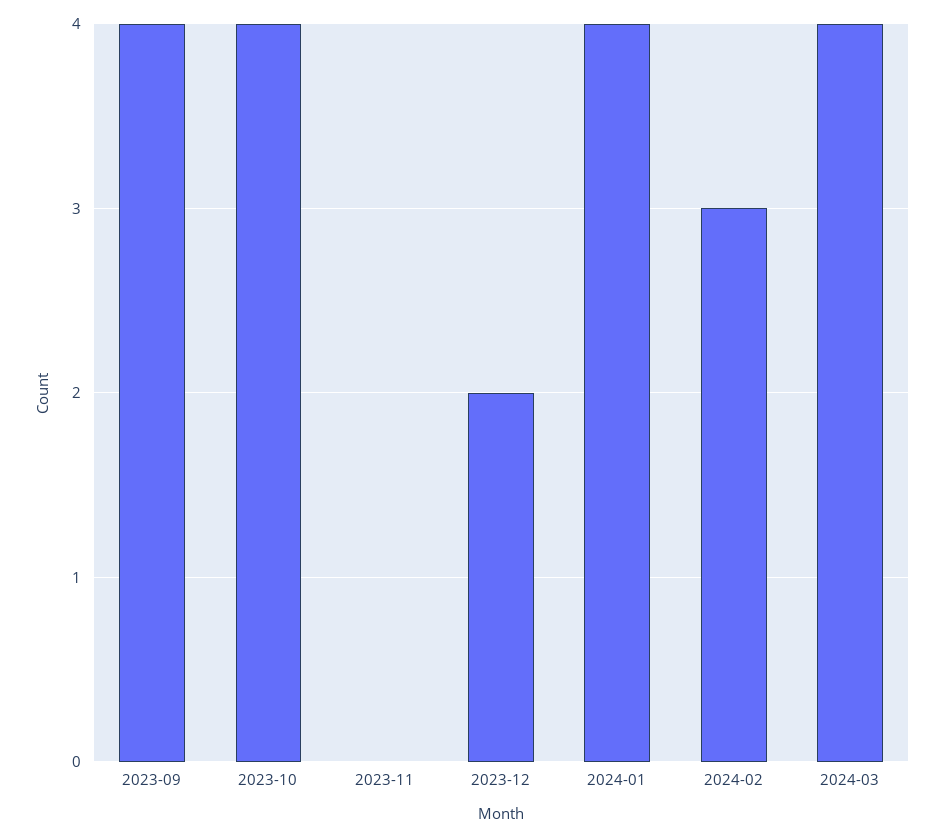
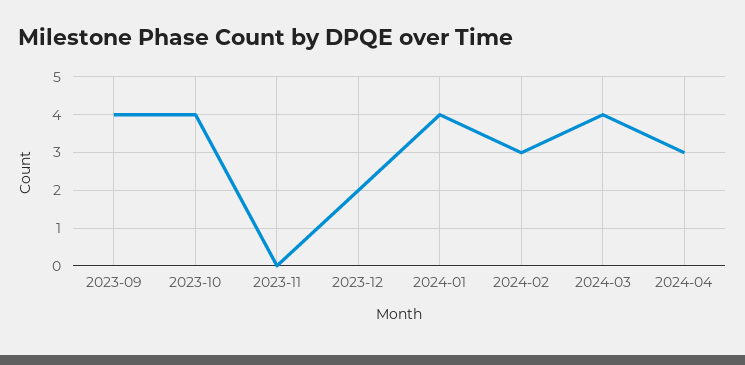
2024-04: none -> 3

